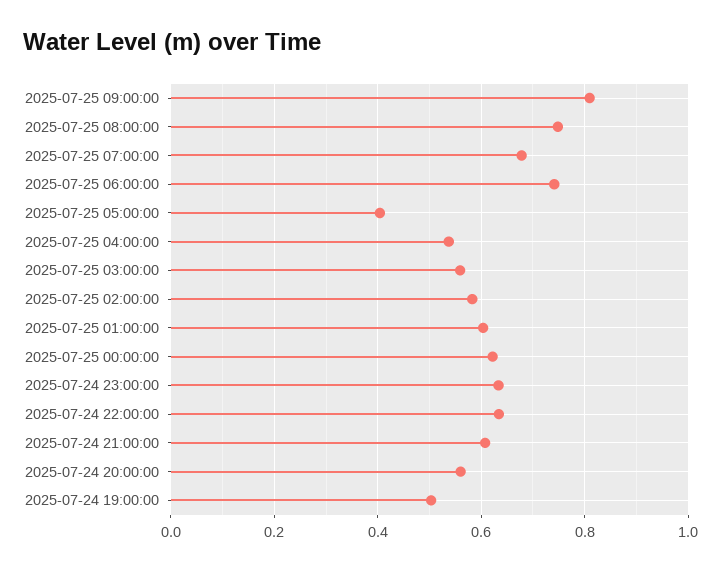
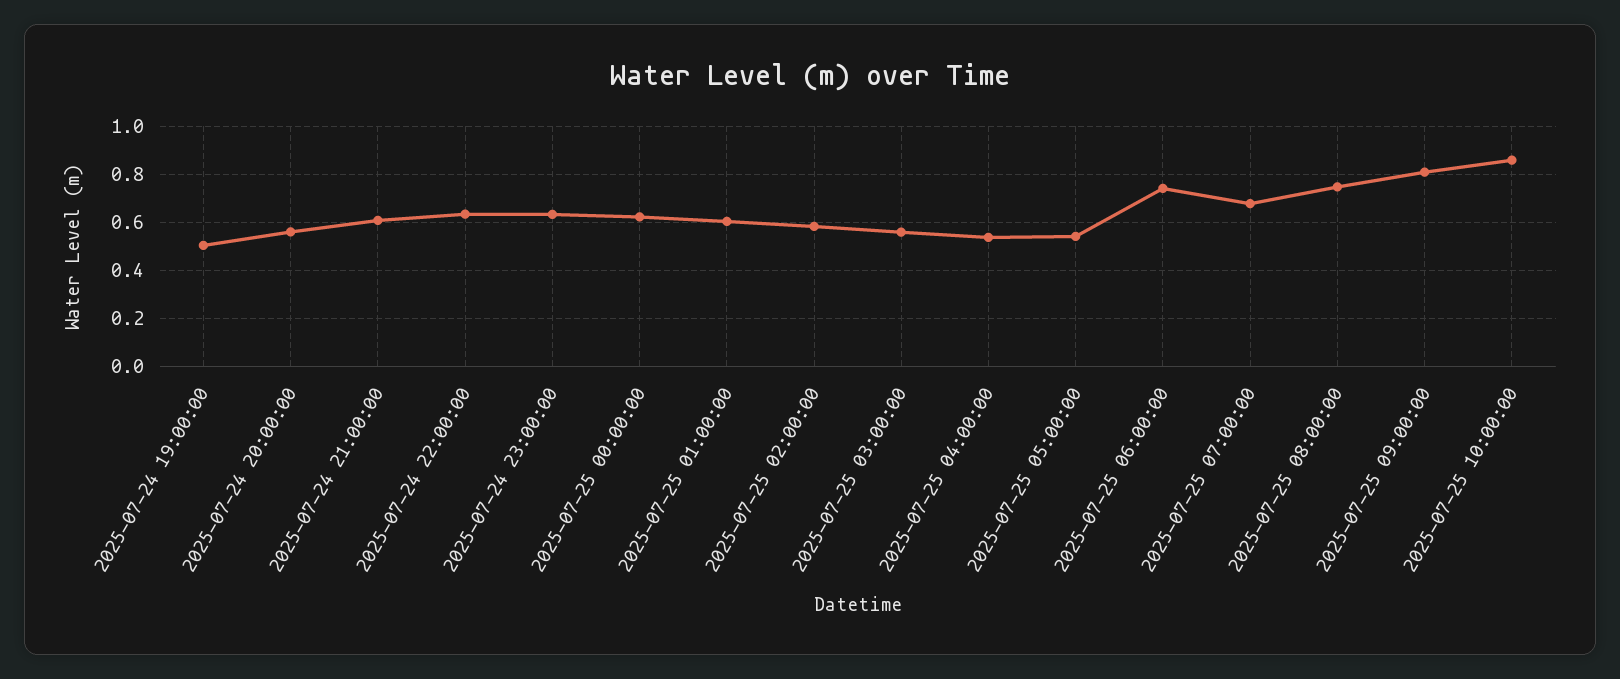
2025-07-25 05:00:00: 0.4 -> 0.55
2025-07-25 10:00:00: none -> 0.85

